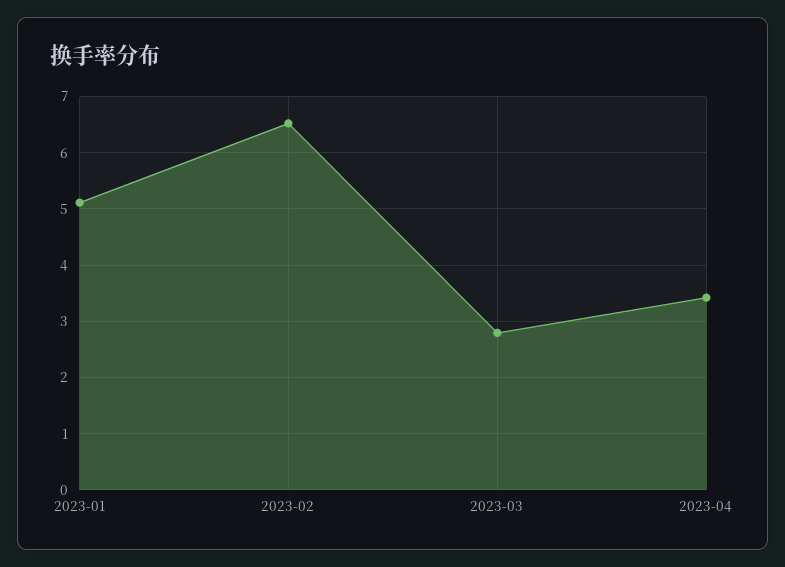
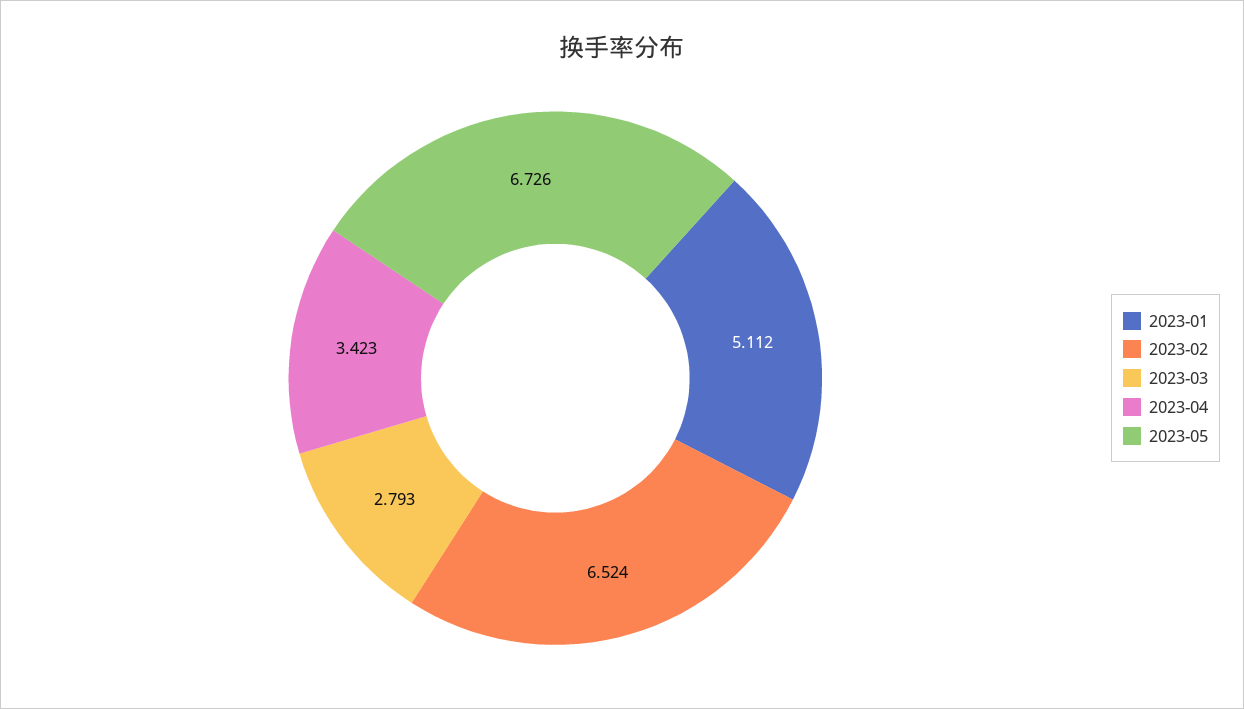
2023-05: none -> 6.726

